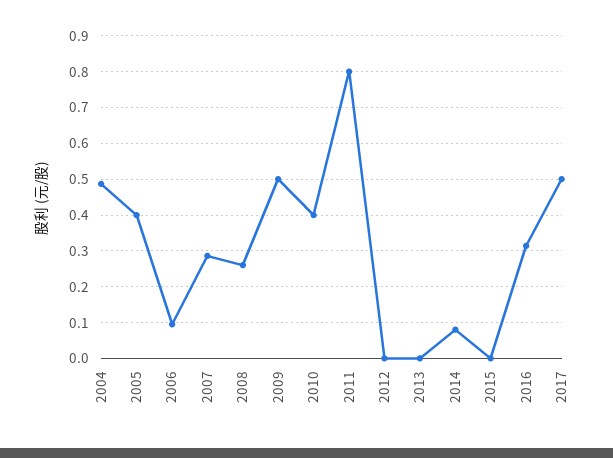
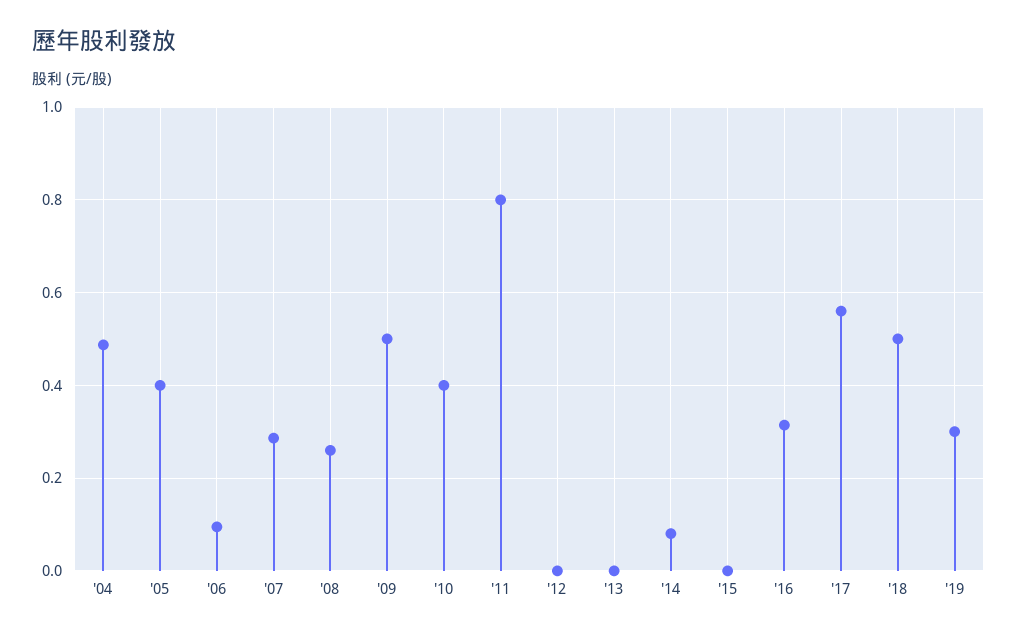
2017: 0.5 -> 0.56
'18: none -> 0.5
'19: none -> 0.3

